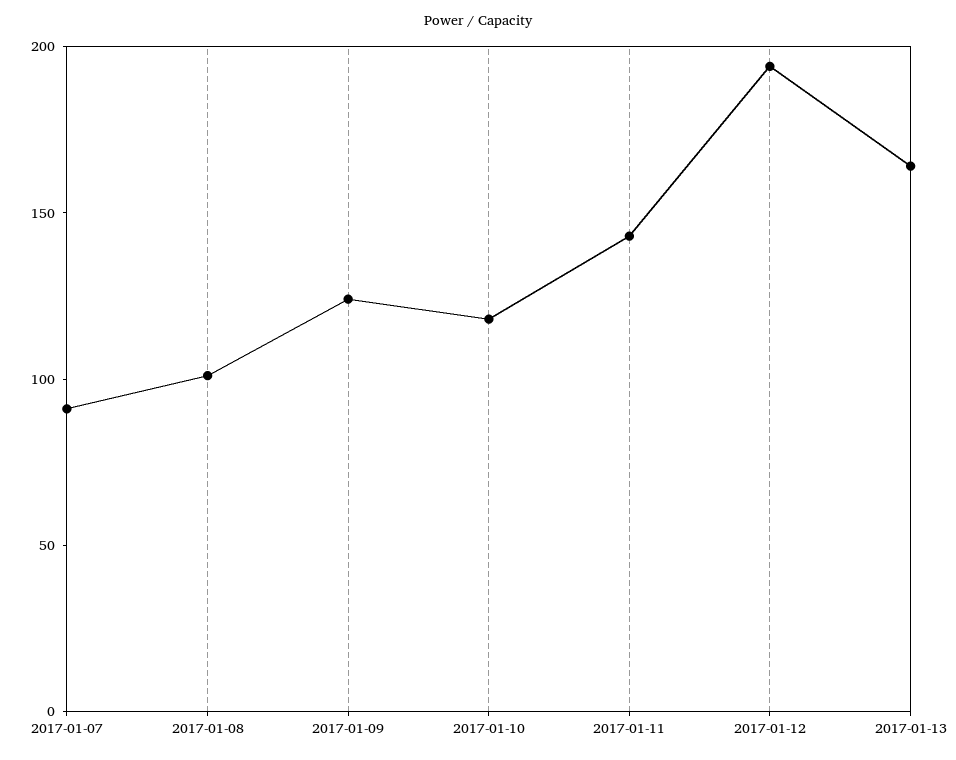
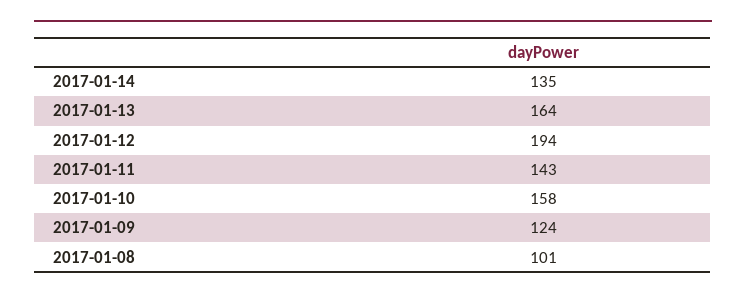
2017-01-07: 90 -> none
2017-01-10: 120 -> 158
2017-01-14: none -> 135

